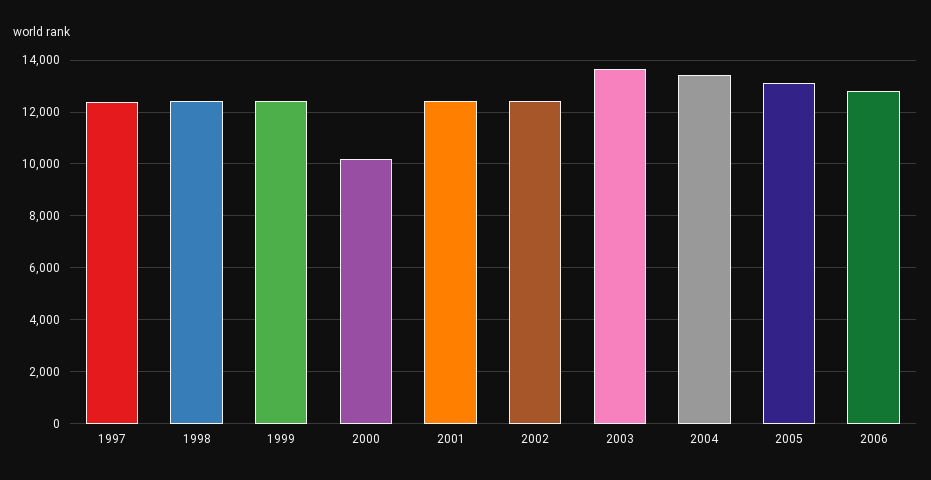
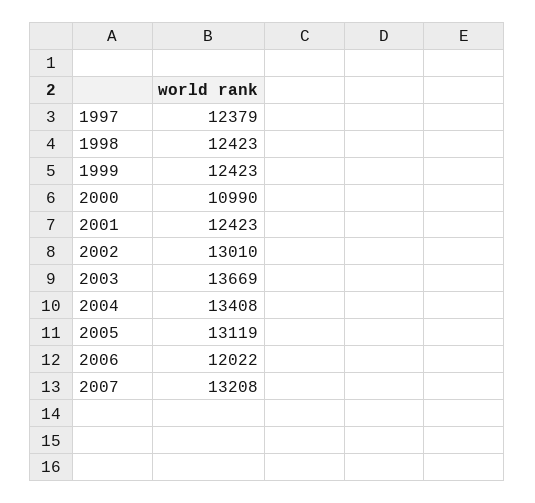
2000: 10250 -> 10990
2002: 12500 -> 13010
2006: 12750 -> 12022
2007: none -> 13208

